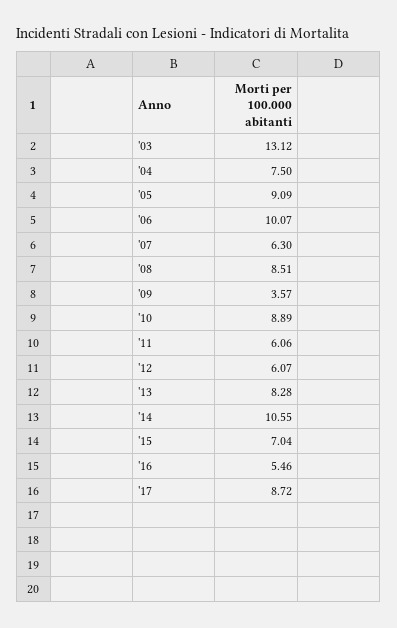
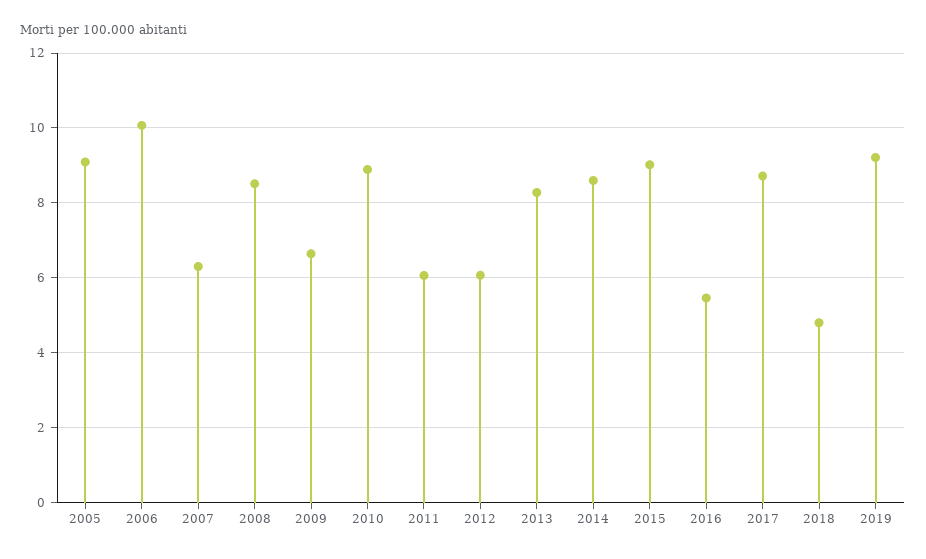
'03: 13.12 -> none
'04: 7.5 -> none
'09: 3.57 -> 6.6
'14: 10.55 -> 8.6
'15: 7.04 -> 9
2018: none -> 4.8
2019: none -> 9.2

